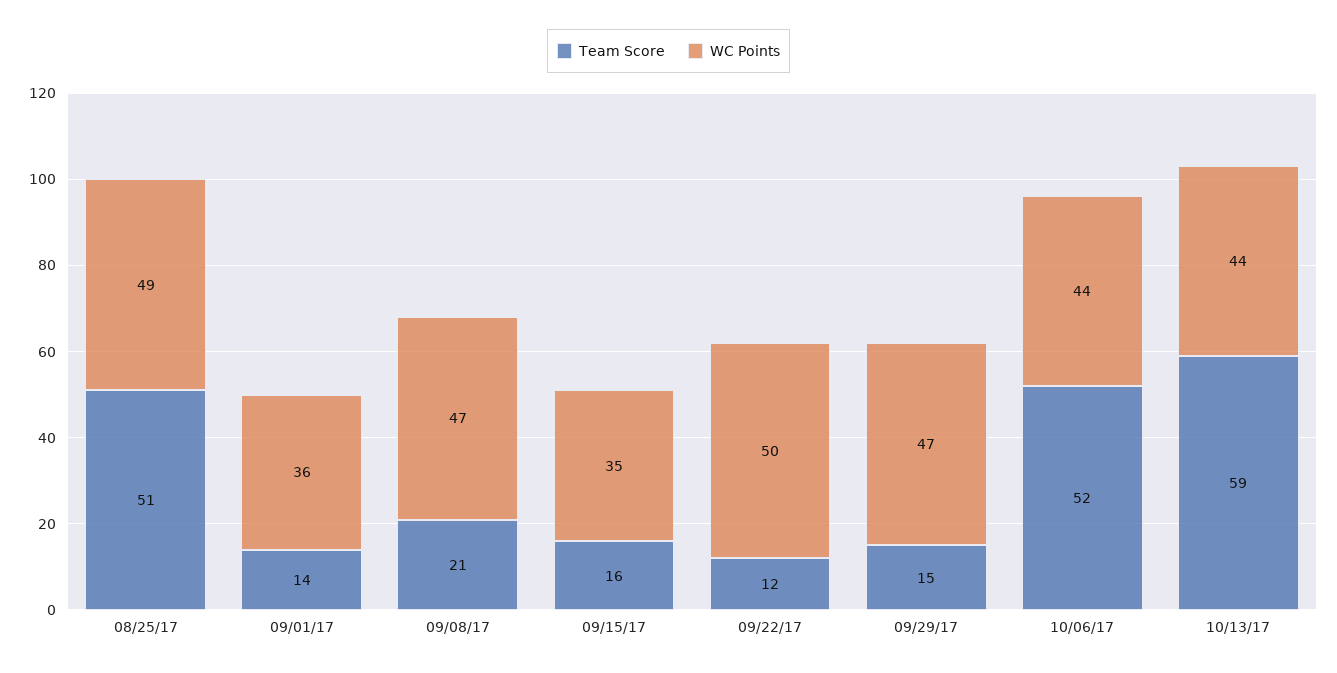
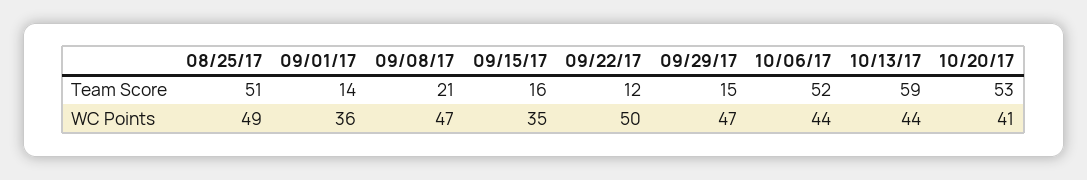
Team Score, 10/20/17: none -> 53
WC Points, 10/20/17: none -> 41

